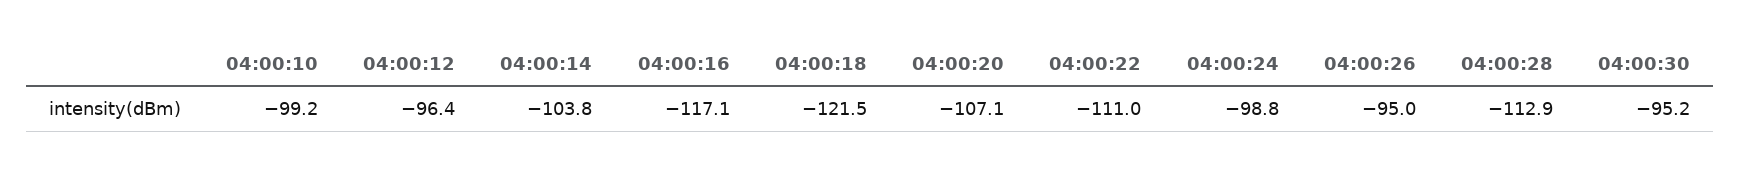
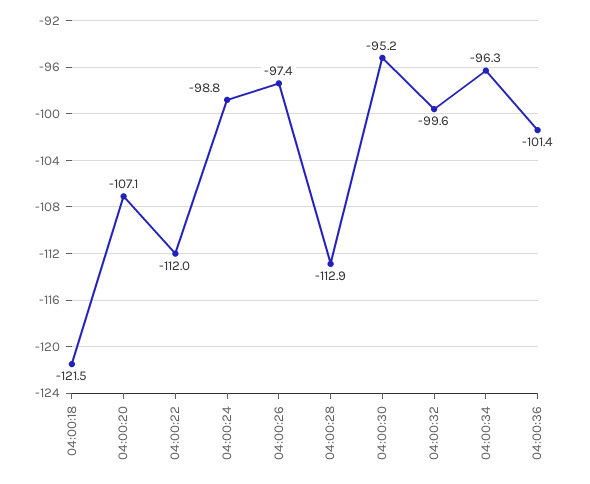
04:00:10: -99.2 -> none
04:00:12: -96.4 -> none
04:00:14: -103.8 -> none
04:00:16: -117.1 -> none
04:00:22: -111 -> -112
04:00:26: -95 -> -97.4
04:00:32: none -> -99.6
04:00:34: none -> -96.3
04:00:36: none -> -101.4

